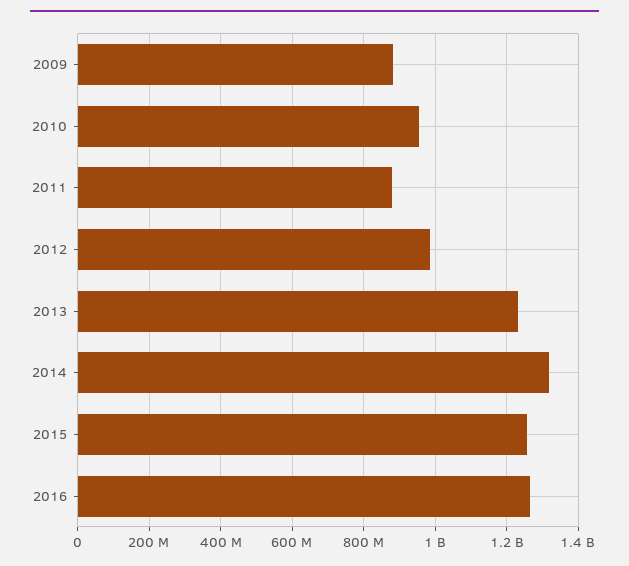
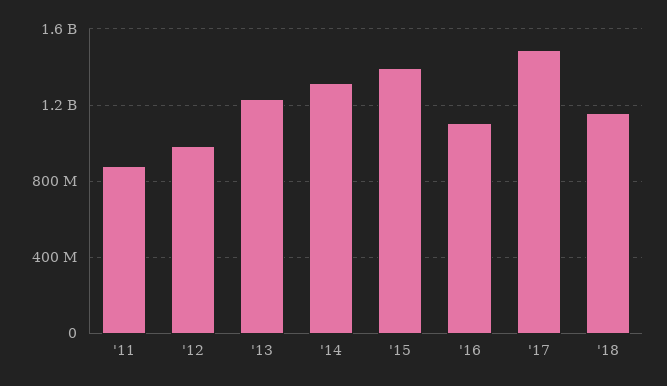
2009: 880000000 -> none
2010: 960000000 -> none
2015: 1260000000 -> 1400000000
2016: 1260000000 -> 1100000000
'17: none -> 1500000000
'18: none -> 1150000000

